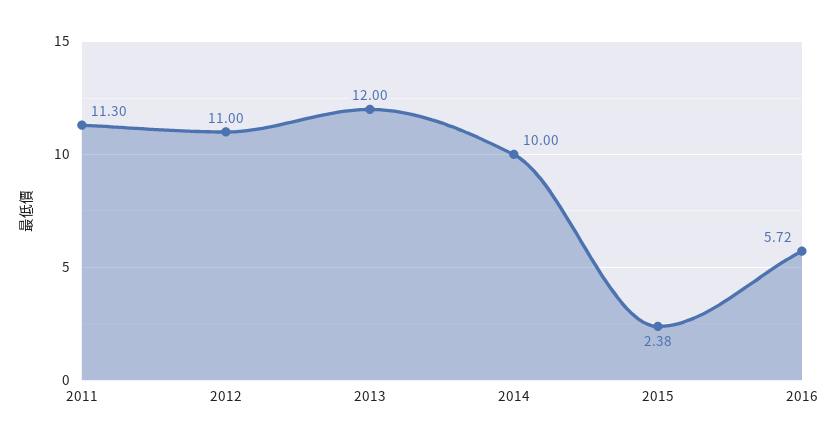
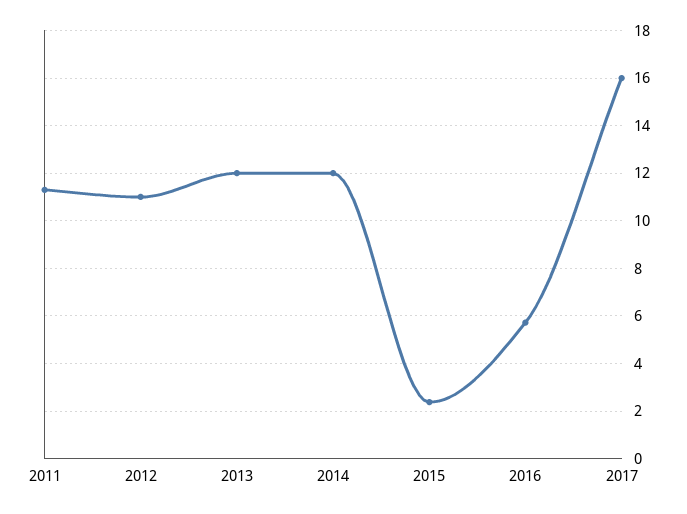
2014: 10 -> 12
2017: none -> 16

